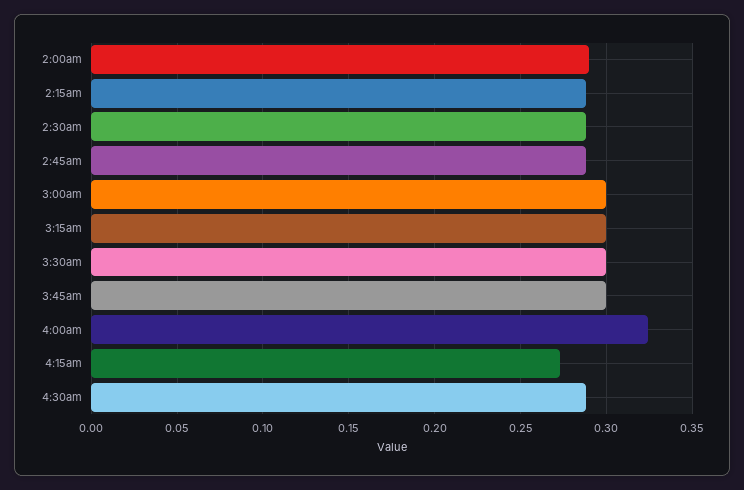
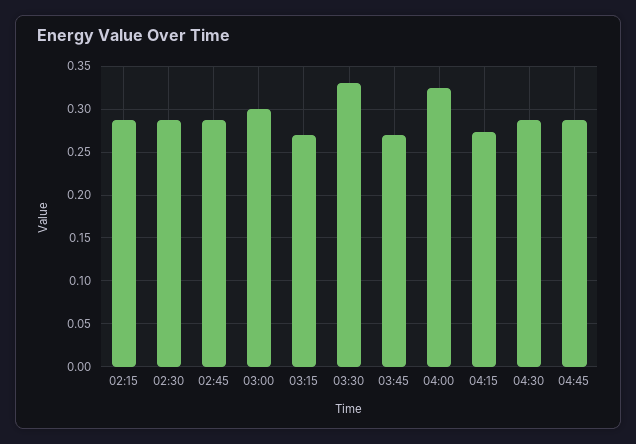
2:00am: 0.29 -> none
3:15am: 0.3 -> 0.27
3:30am: 0.3 -> 0.33
3:45am: 0.3 -> 0.27
04:45: none -> 0.29

